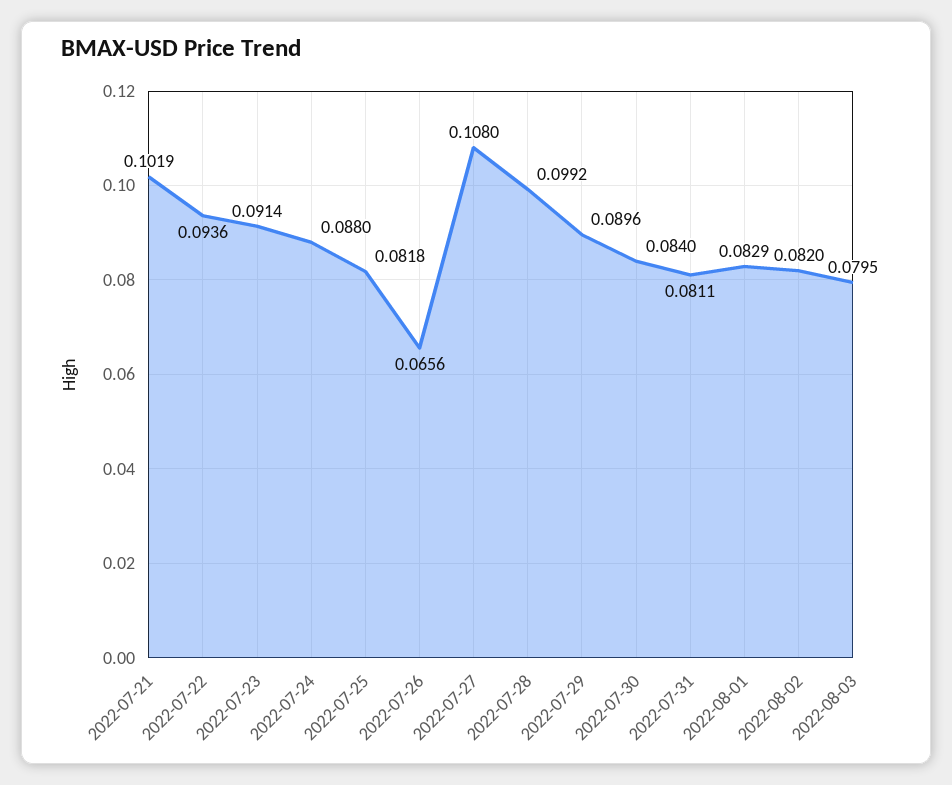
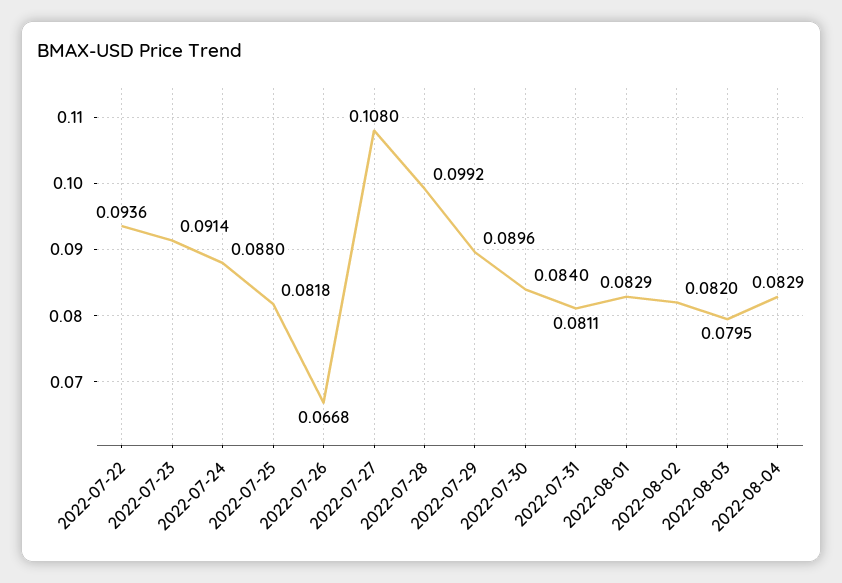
2022-07-21: 0.1019 -> none
2022-07-26: 0.0656 -> 0.0668
2022-08-04: none -> 0.0829

